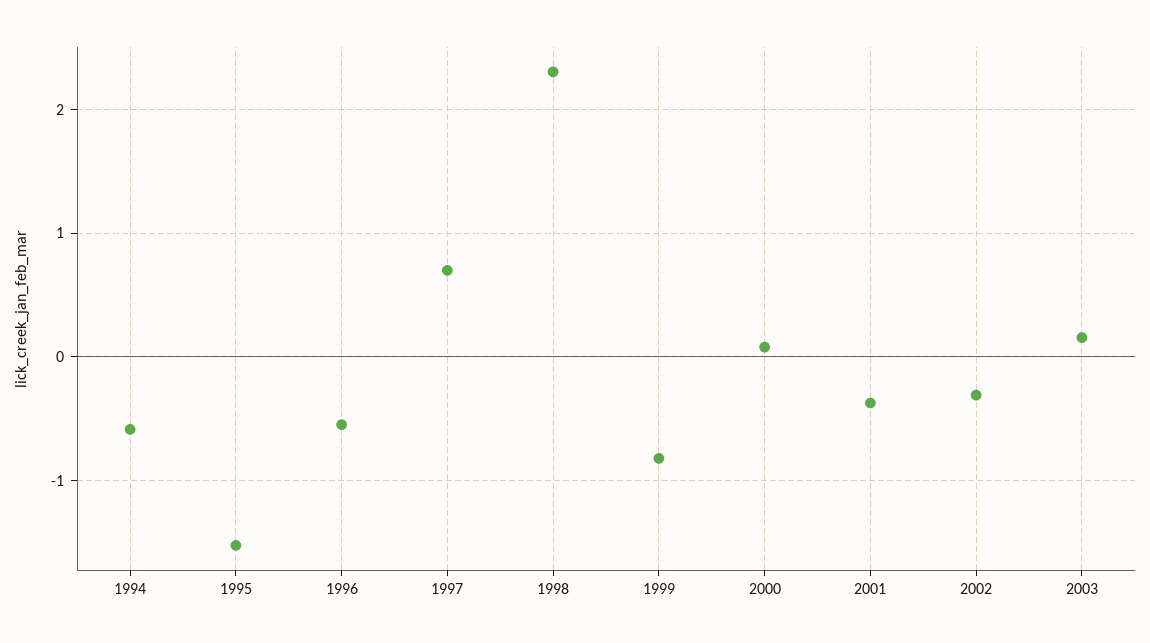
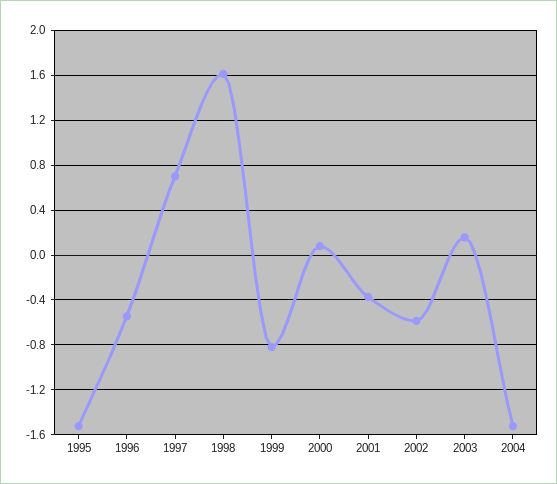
1994: -0.6 -> none
1998: 2.3 -> 1.6
2002: -0.3 -> -0.6
2004: none -> -1.5

